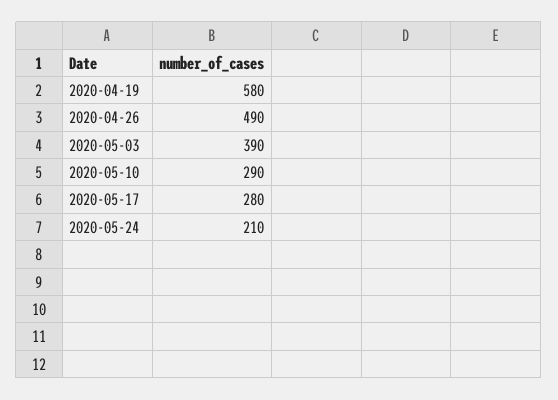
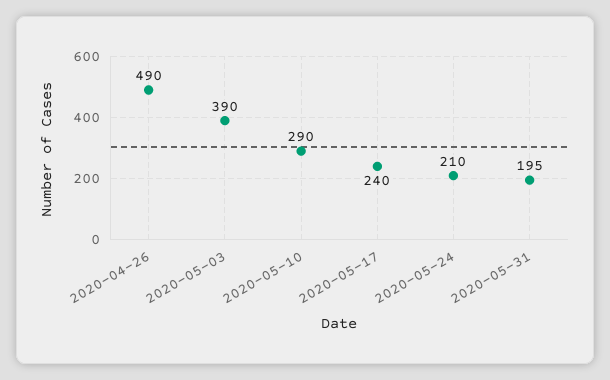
2020-04-19: 580 -> none
2020-05-17: 280 -> 240
2020-05-31: none -> 195

